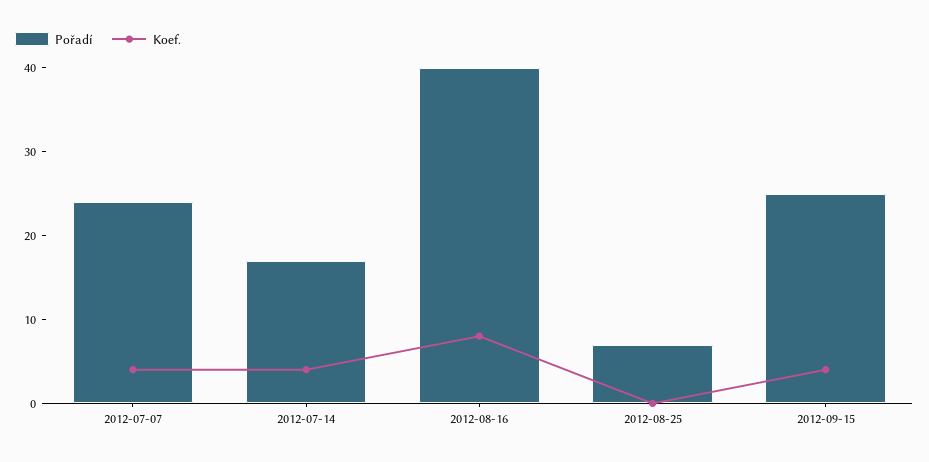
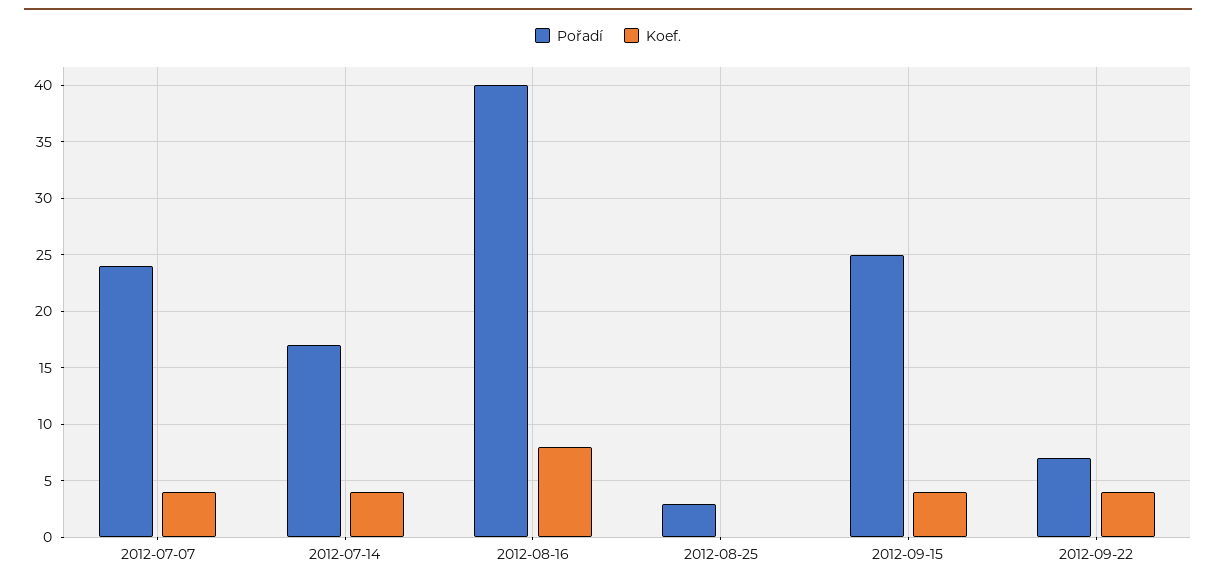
Pořadí, 2012-08-25: 7 -> 3
Pořadí, 2012-09-22: none -> 7
Koef., 2012-09-22: none -> 4

